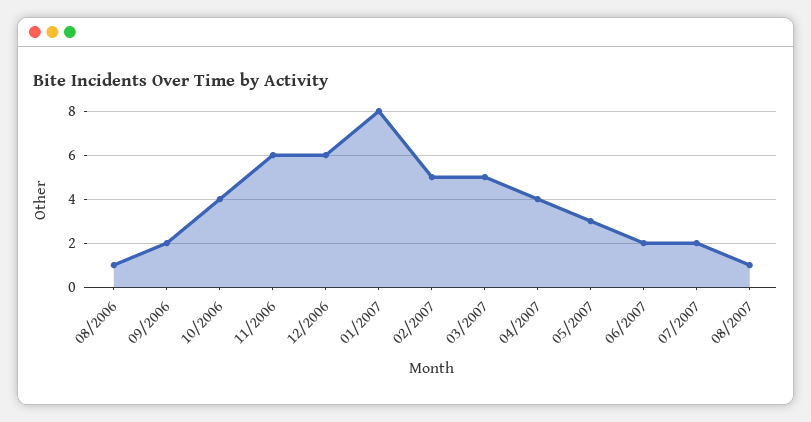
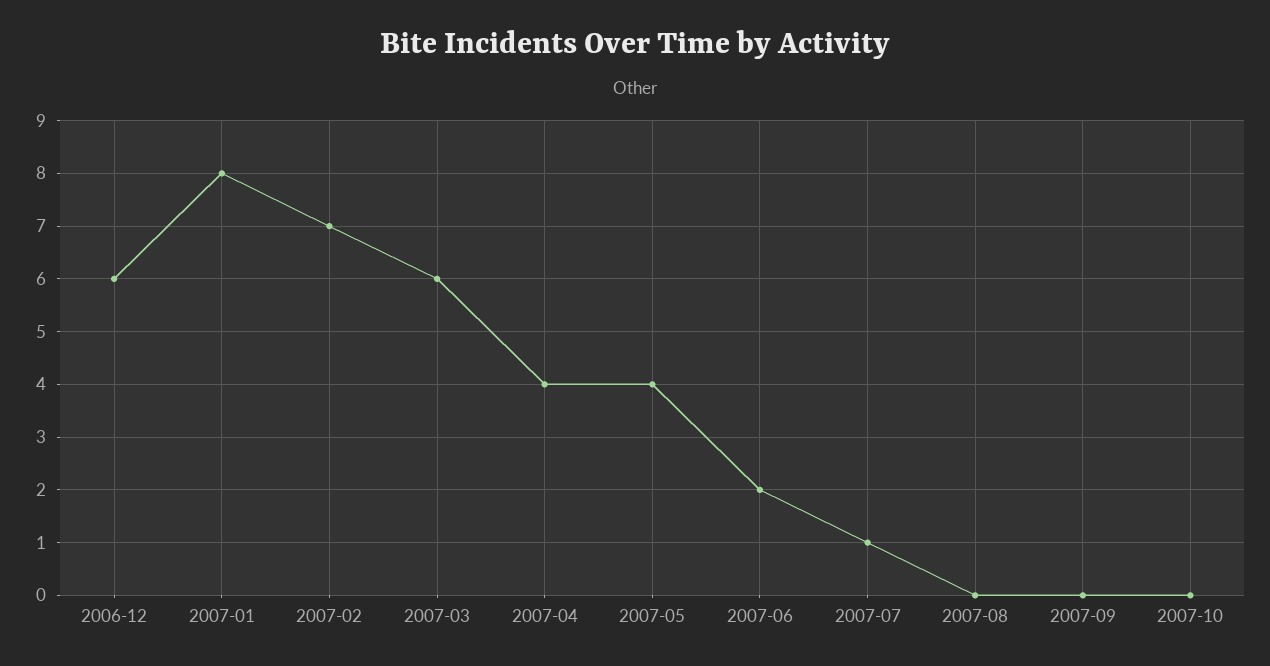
08/2006: 1 -> none
09/2006: 2 -> none
10/2006: 4 -> none
11/2006: 6 -> none
02/2007: 5 -> 7
03/2007: 5 -> 6
05/2007: 3 -> 4
07/2007: 2 -> 1
08/2007: 1 -> 0
2007-09: none -> 0
2007-10: none -> 0

